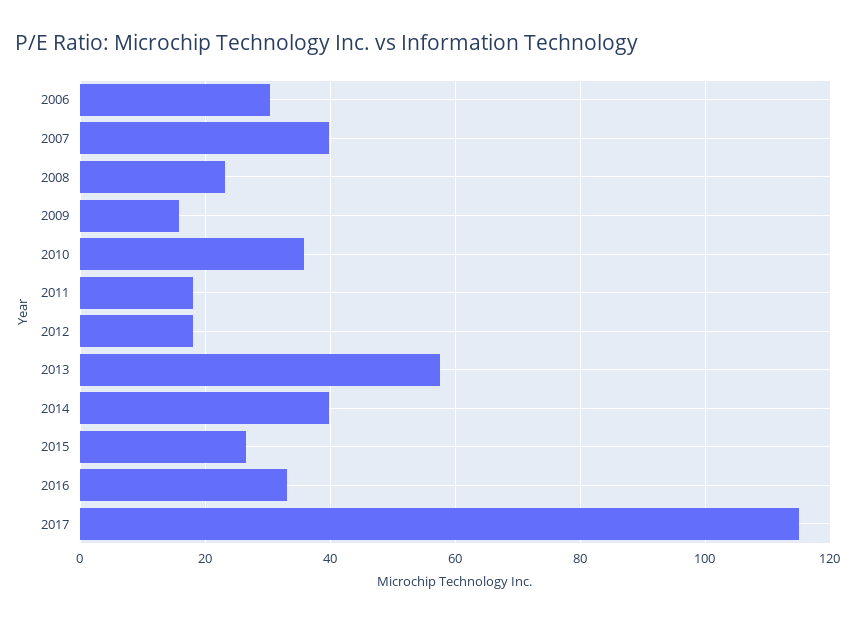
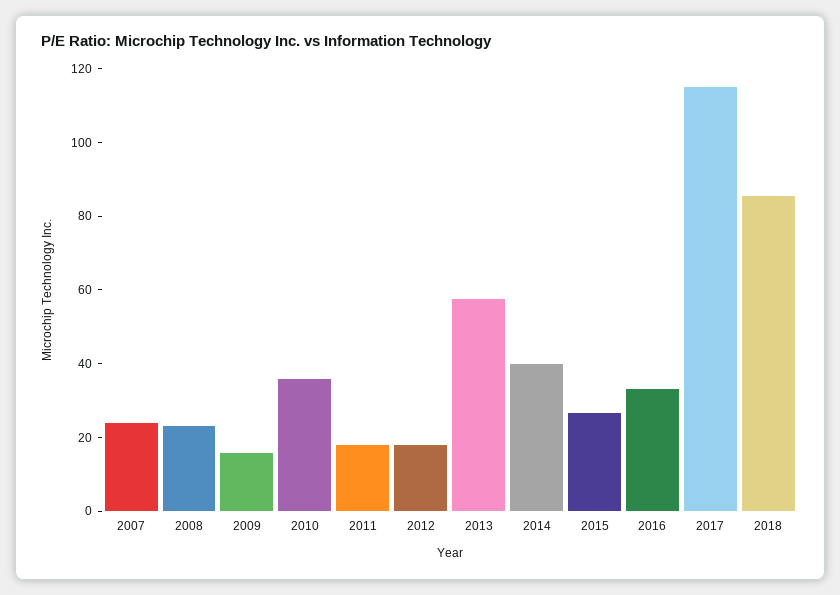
2006: 30 -> none
2007: 40 -> 25
2018: none -> 85

